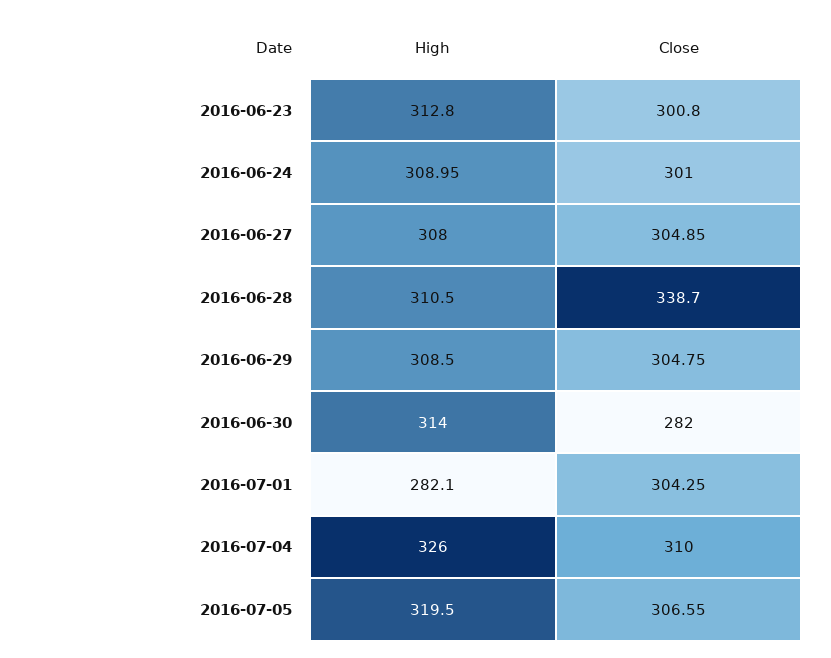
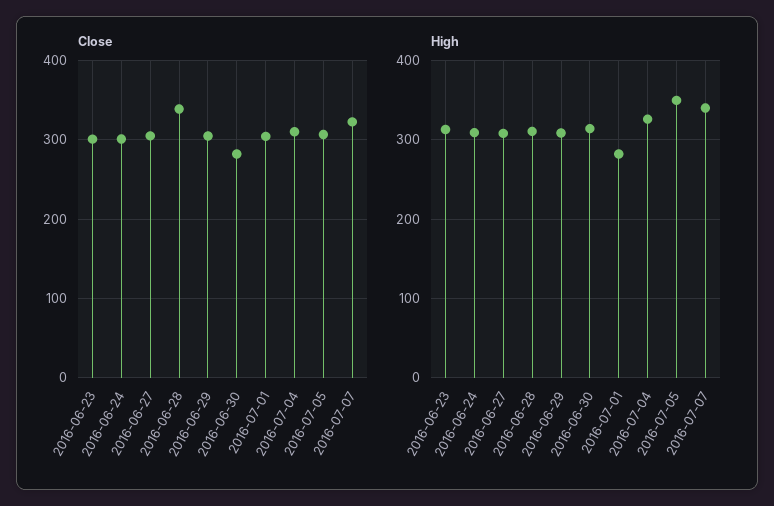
High, 2016-07-05: 319.5 -> 350
Close, 2016-07-07: none -> 320
High, 2016-07-07: none -> 340

